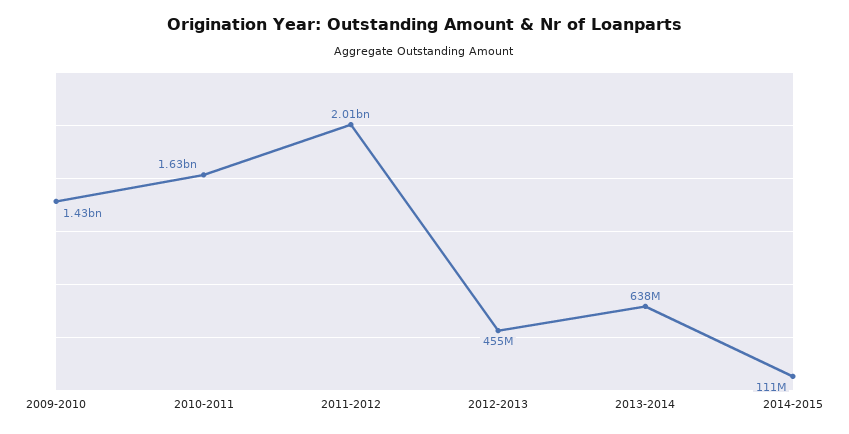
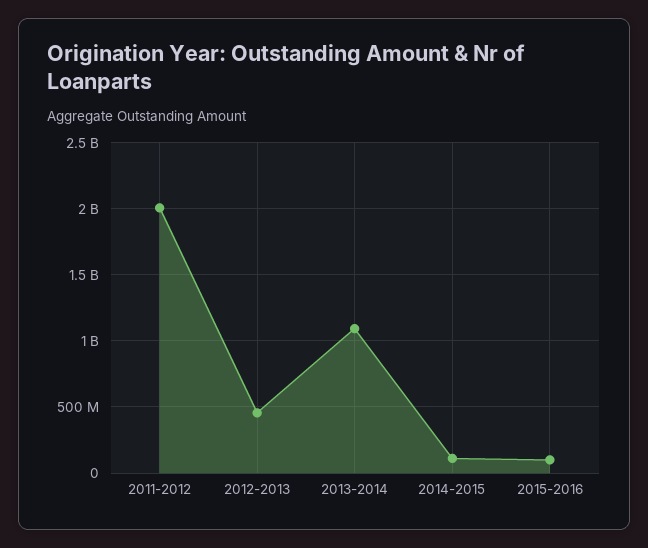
2009-2010: 1430000000 -> none
2010-2011: 1630000000 -> none
2013-2014: 638000000 -> 1100000000
2015-2016: none -> 100000000

